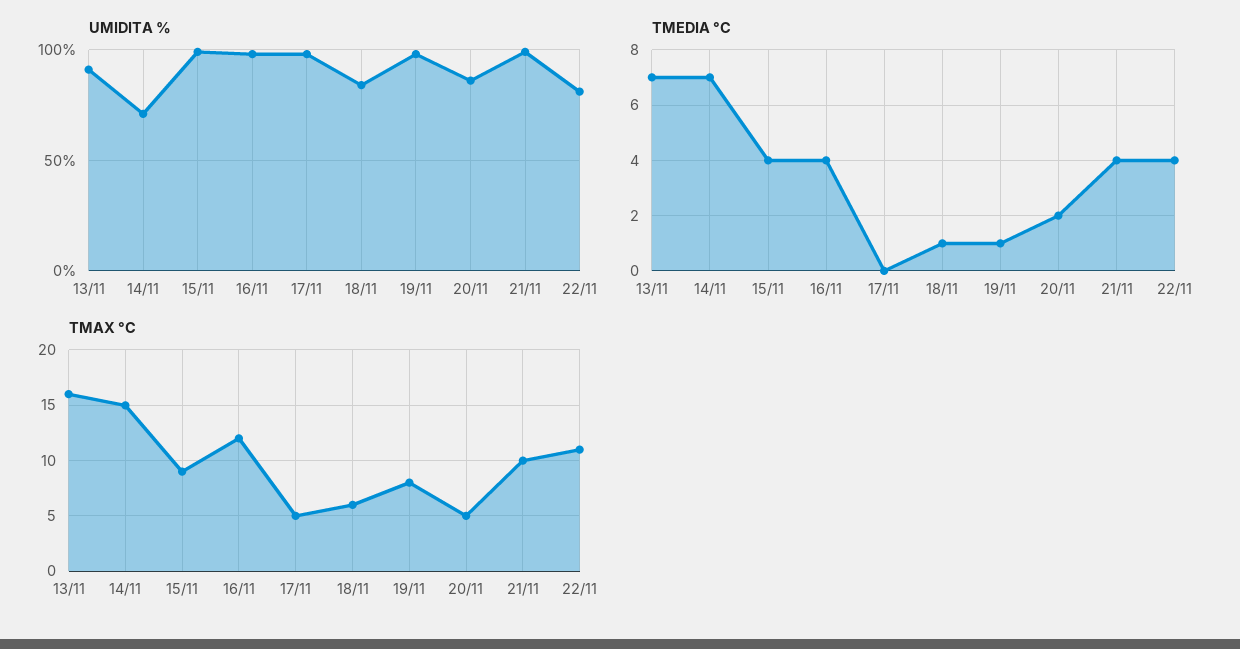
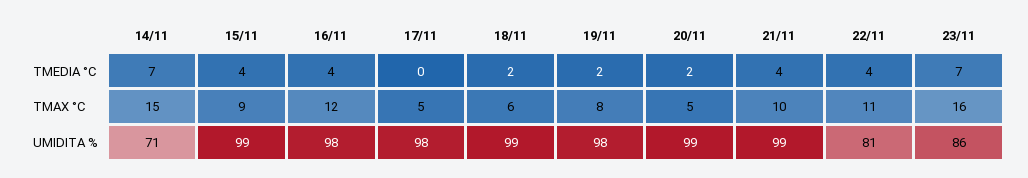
UMIDITA %, 13/11: 90 -> none
UMIDITA %, 18/11: 85 -> 99
UMIDITA %, 20/11: 85 -> 99
TMEDIA °C, 13/11: 7 -> none
TMEDIA °C, 18/11: 1 -> 2
TMEDIA °C, 19/11: 1 -> 2
TMAX °C, 13/11: 16 -> none
TMEDIA °C, 23/11: none -> 7
TMAX °C, 23/11: none -> 16
UMIDITA %, 23/11: none -> 86

